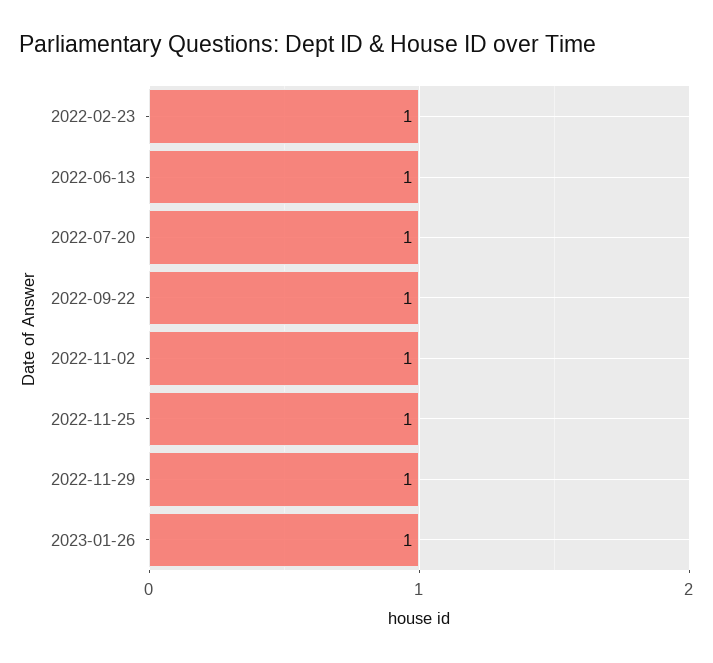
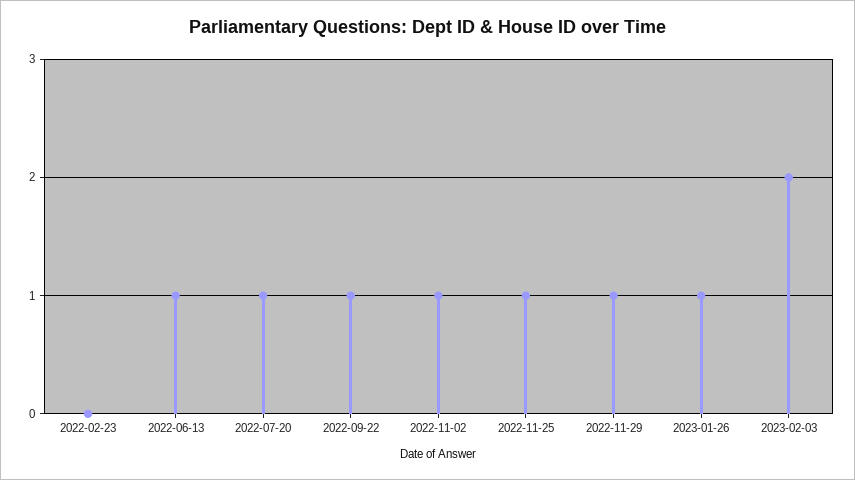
2022-02-23: 1 -> 0
2023-02-03: none -> 2

